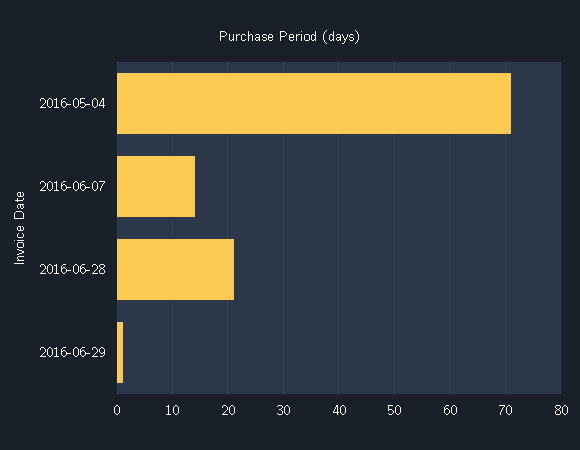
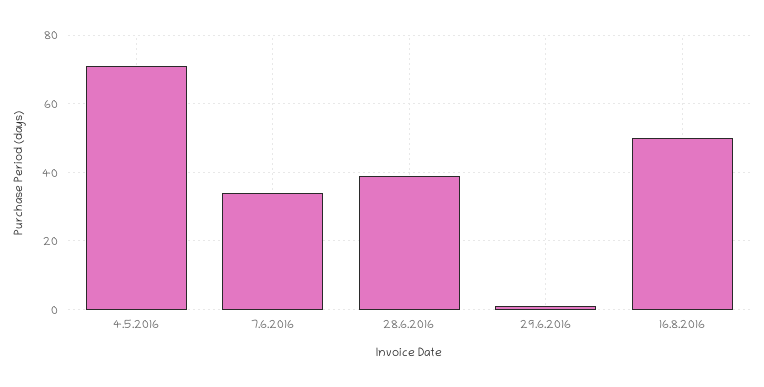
2016-06-07: 15 -> 35
2016-06-28: 20 -> 40
16.8.2016: none -> 50

